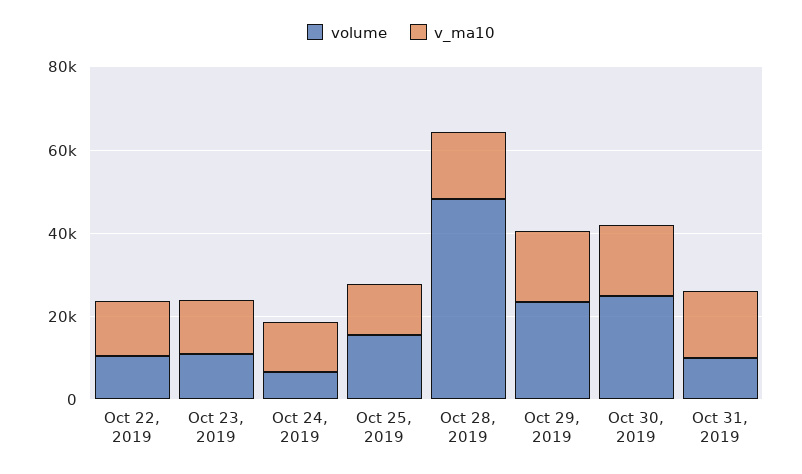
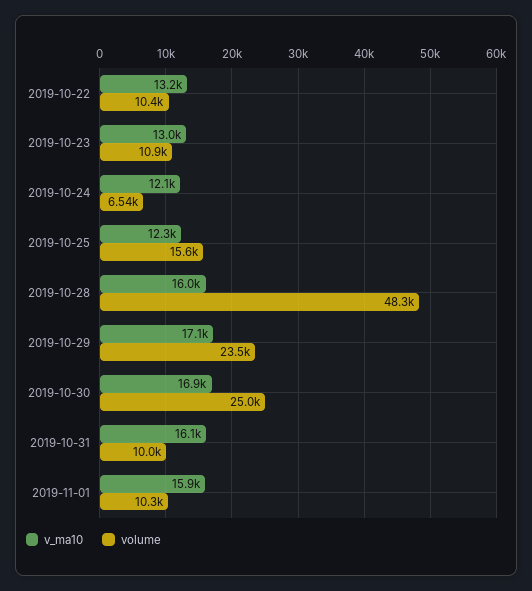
v_ma10, 2019-11-01: none -> 15900
volume, 2019-11-01: none -> 10300

